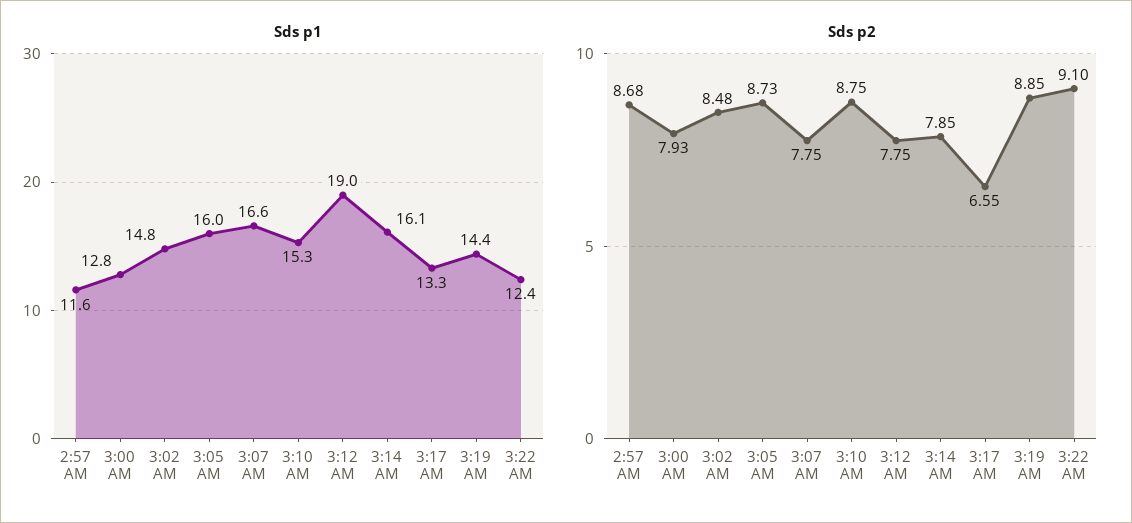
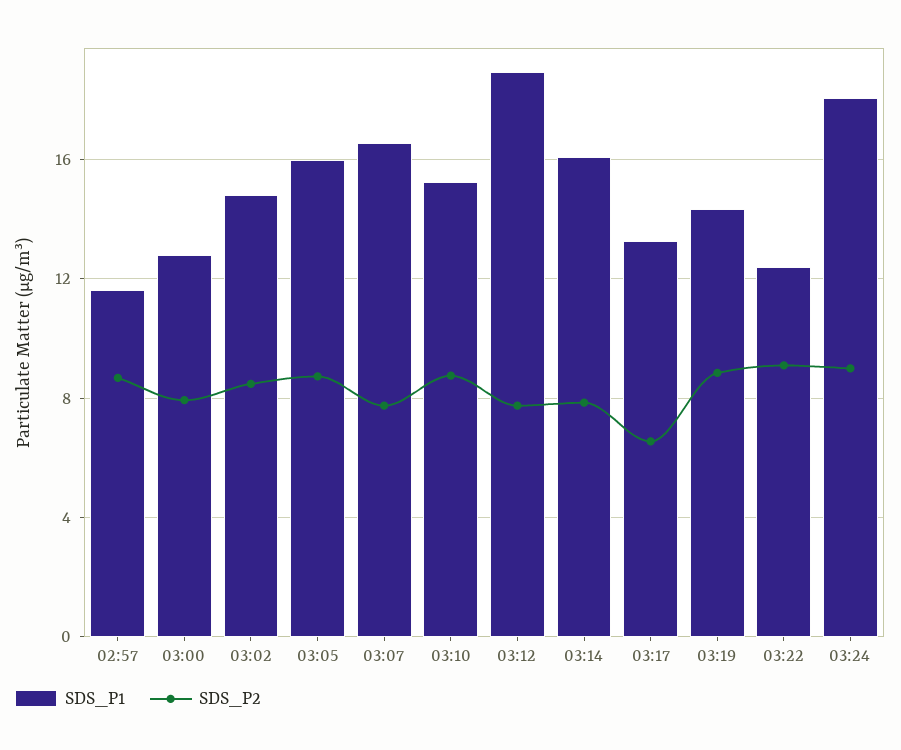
Sds p1, 03:24: none -> 18
Sds p2, 03:24: none -> 9

